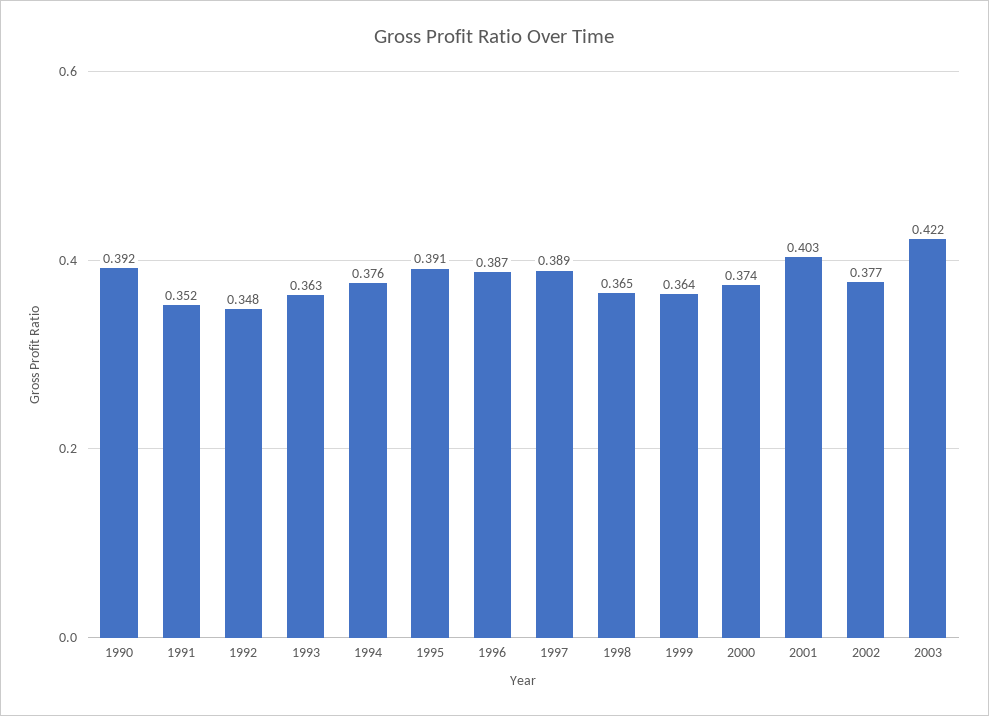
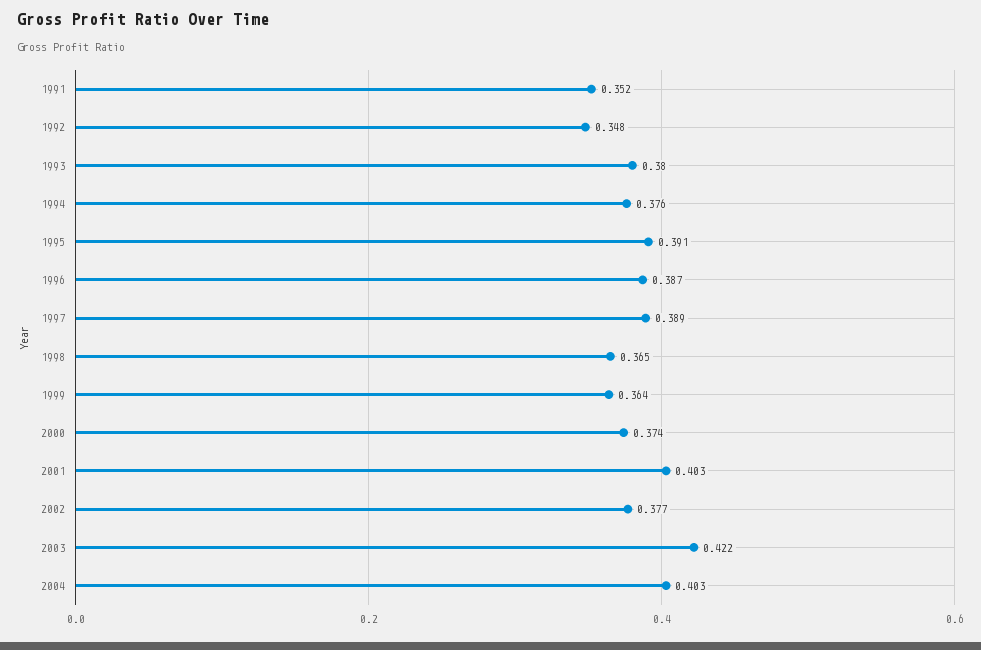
1990: 0.392 -> none
1993: 0.363 -> 0.38
2004: none -> 0.403

